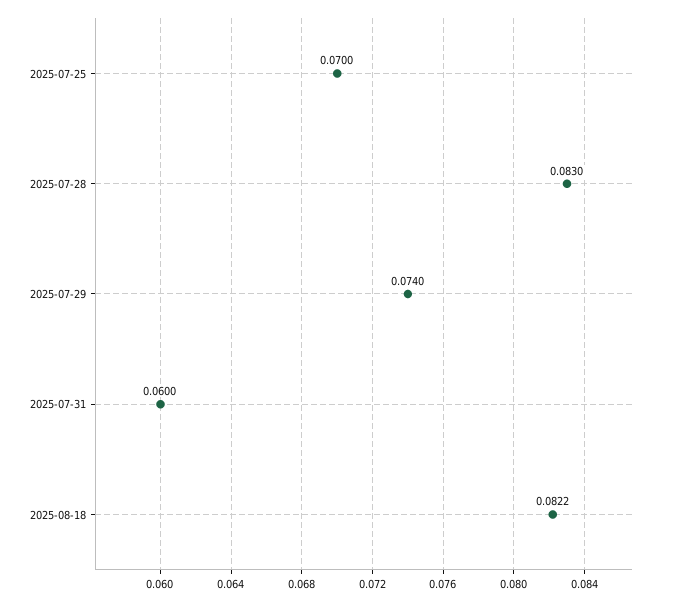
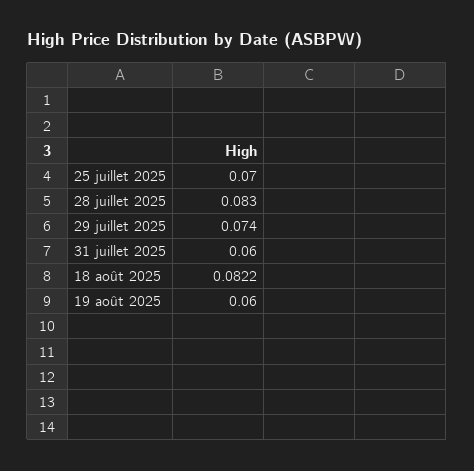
19 août 2025: none -> 0.06

